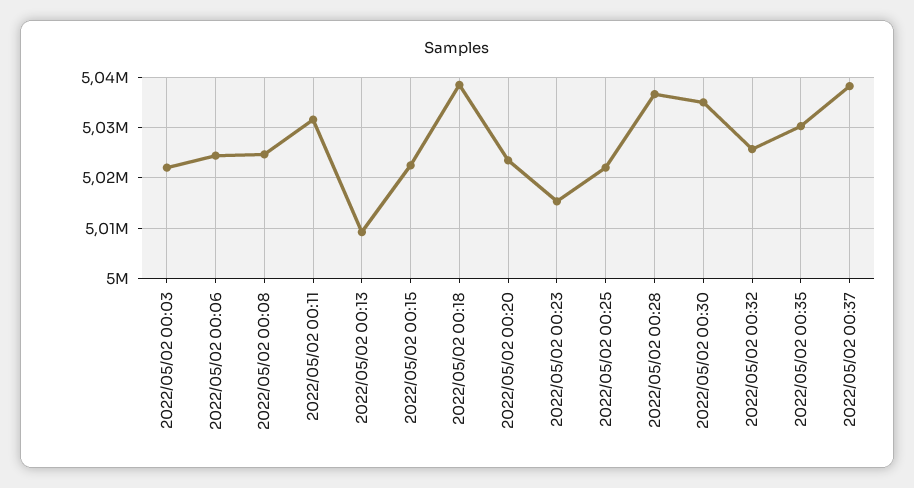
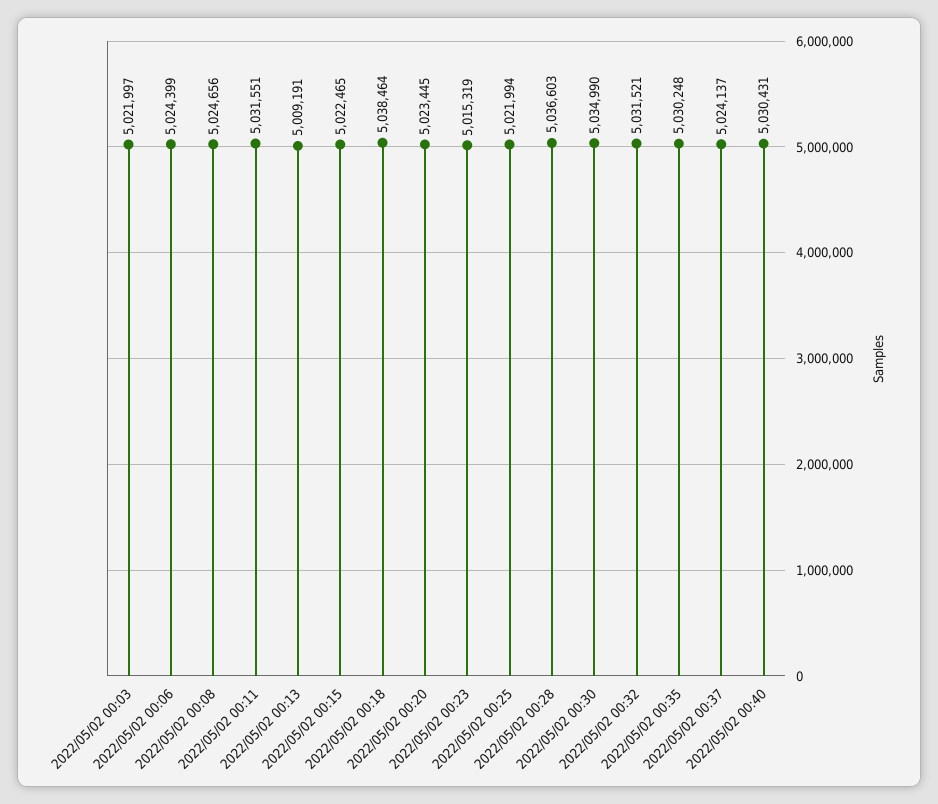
2022/05/02 00:32: 5026000 -> 5031521
2022/05/02 00:37: 5038000 -> 5024137
2022/05/02 00:40: none -> 5030431

